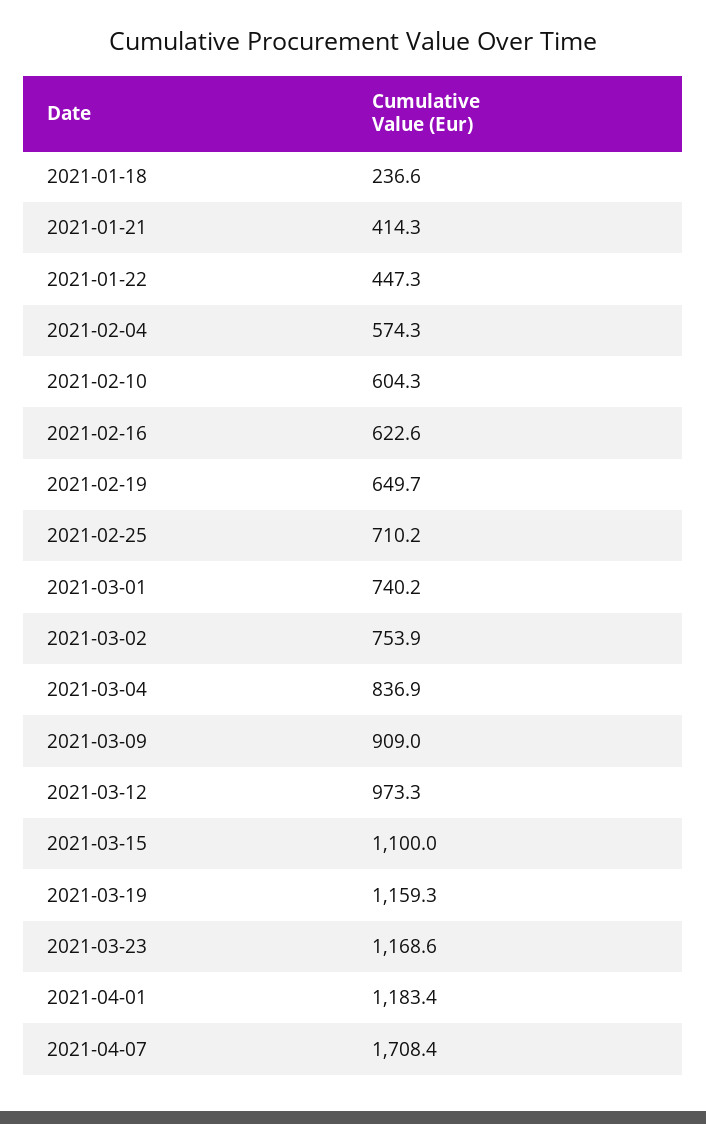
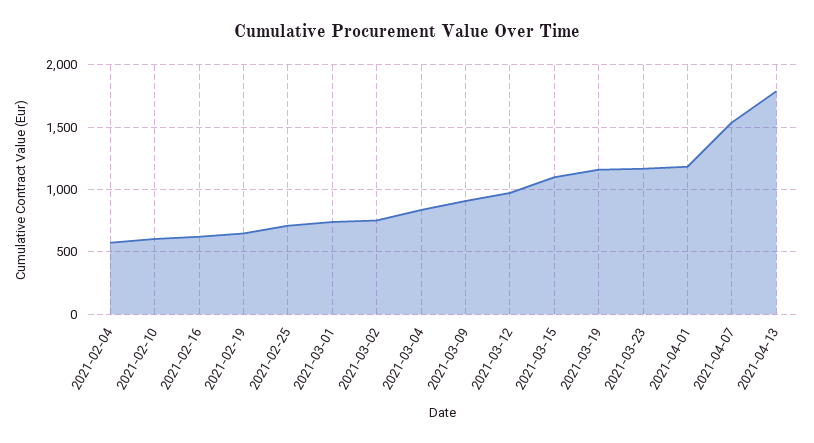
2021-01-18: 236.6 -> none
2021-01-21: 414.3 -> none
2021-01-22: 447.3 -> none
2021-04-07: 1708.4 -> 1550
2021-04-13: none -> 1800

